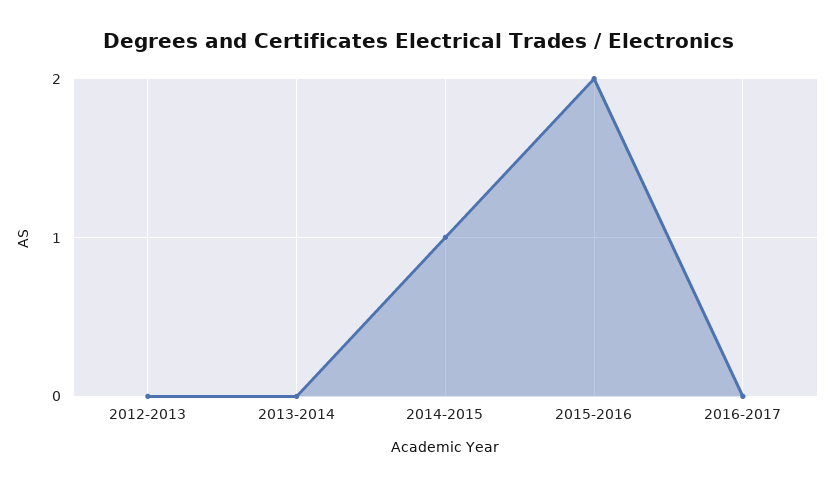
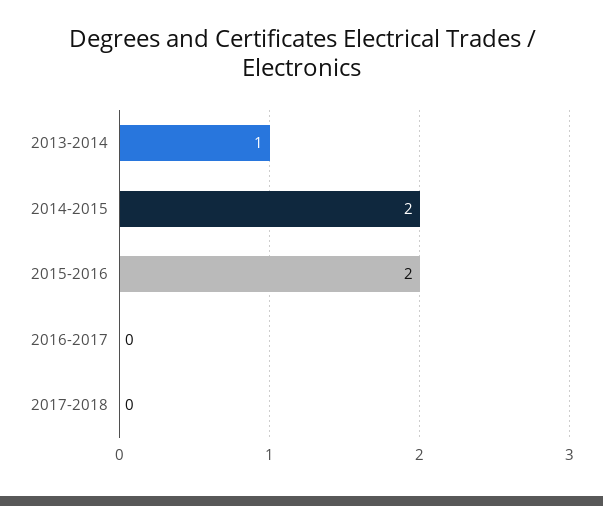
2012-2013: 0 -> none
2013-2014: 0 -> 1
2014-2015: 1 -> 2
2017-2018: none -> 0

